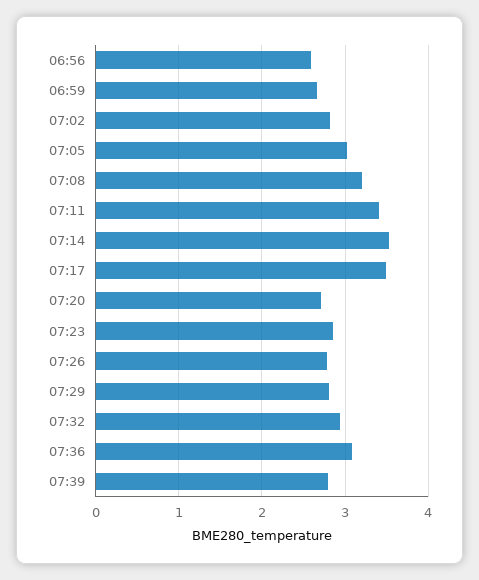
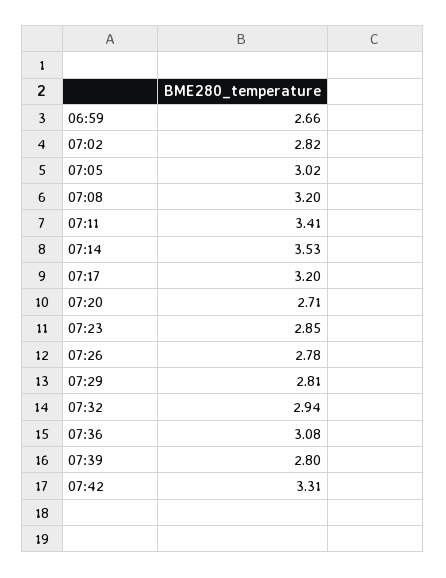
06:56: 2.6 -> none
07:17: 3.5 -> 3.2
07:42: none -> 3.31

